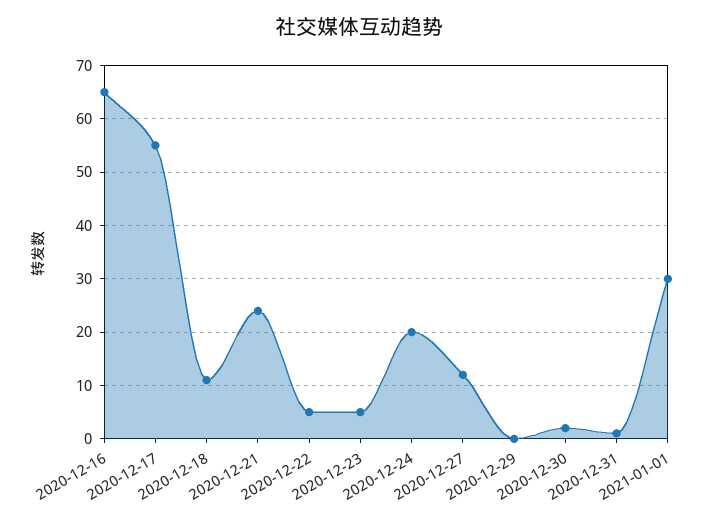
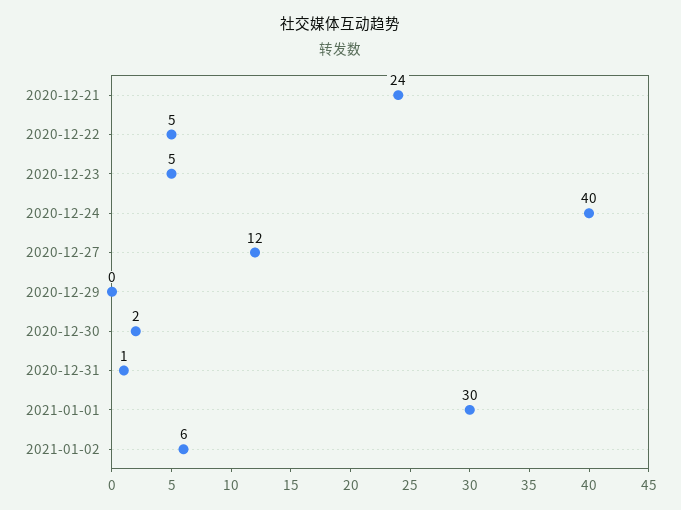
2020-12-16: 65 -> none
2020-12-17: 55 -> none
2020-12-18: 10 -> none
2020-12-24: 20 -> 40
2021-01-02: none -> 6

